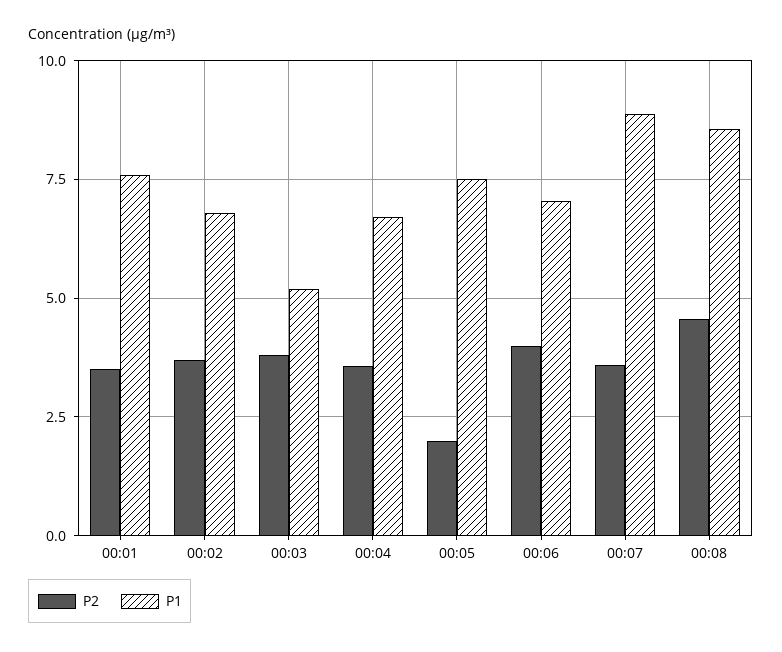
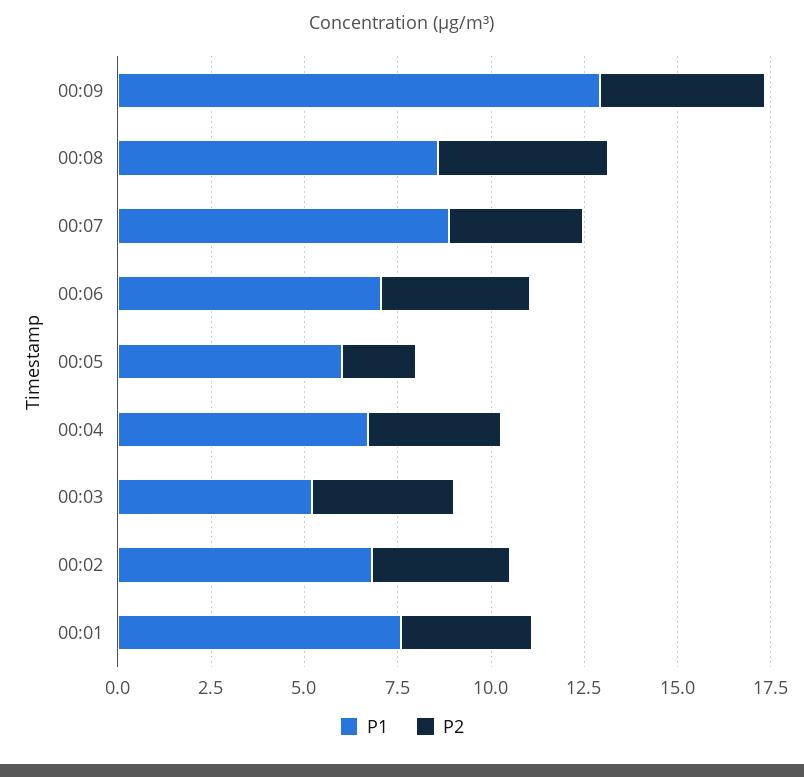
P1, 00:05: 7.5 -> 6
P1, 00:09: none -> 13
P2, 00:09: none -> 4.5

